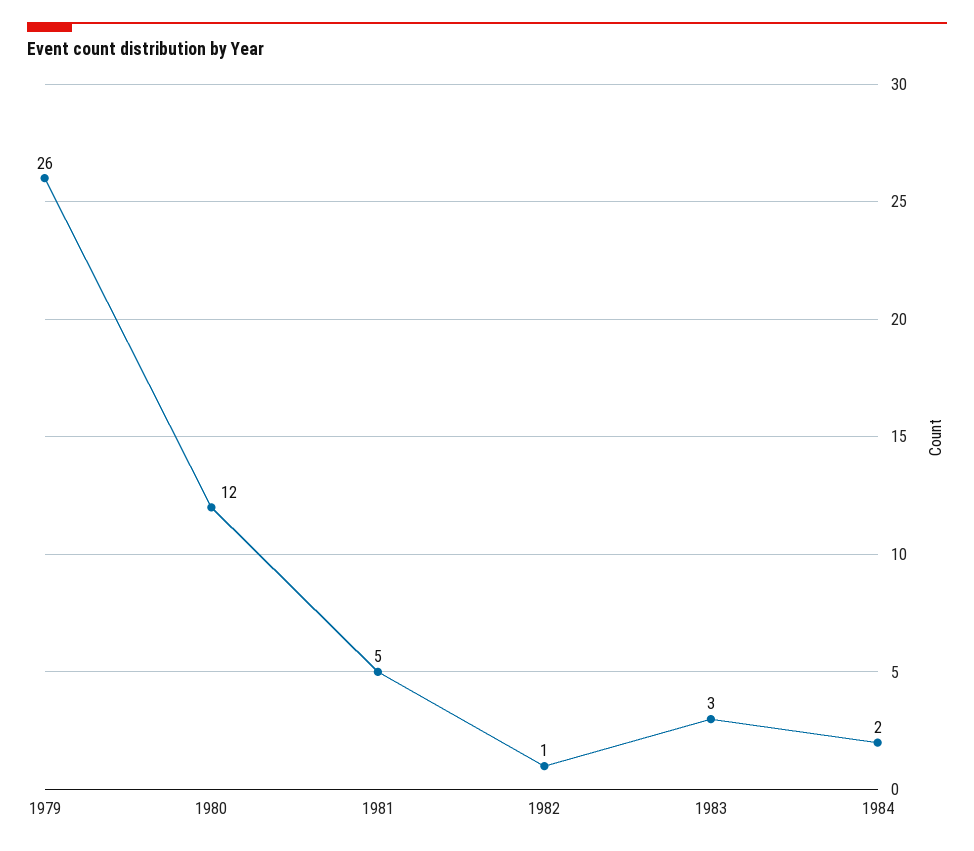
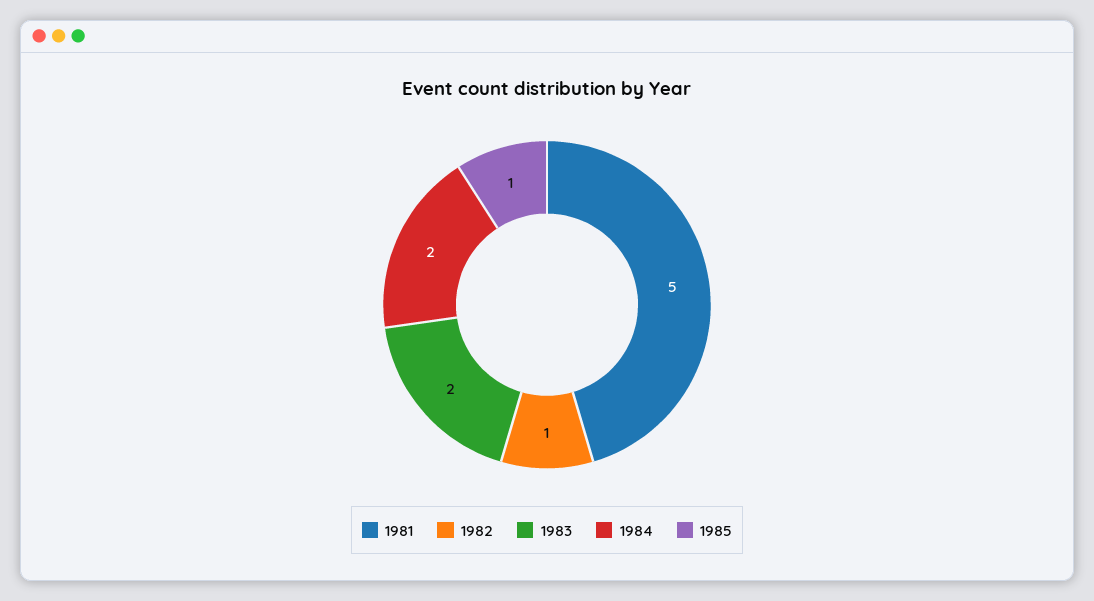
1979: 26 -> none
1980: 12 -> none
1983: 3 -> 2
1985: none -> 1

